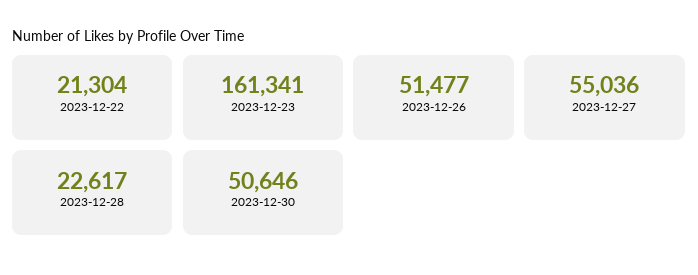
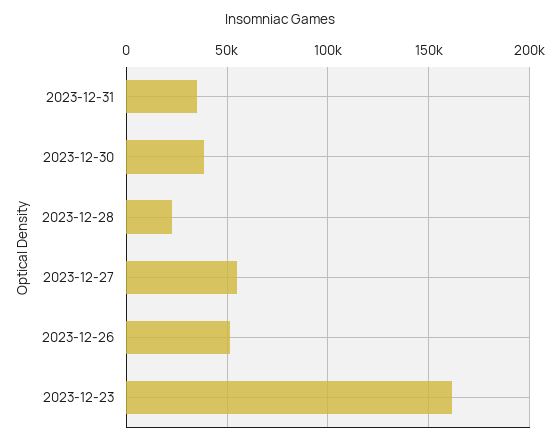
2023-12-22: 21304 -> none
2023-12-30: 50646 -> 40000
2023-12-31: none -> 35000

